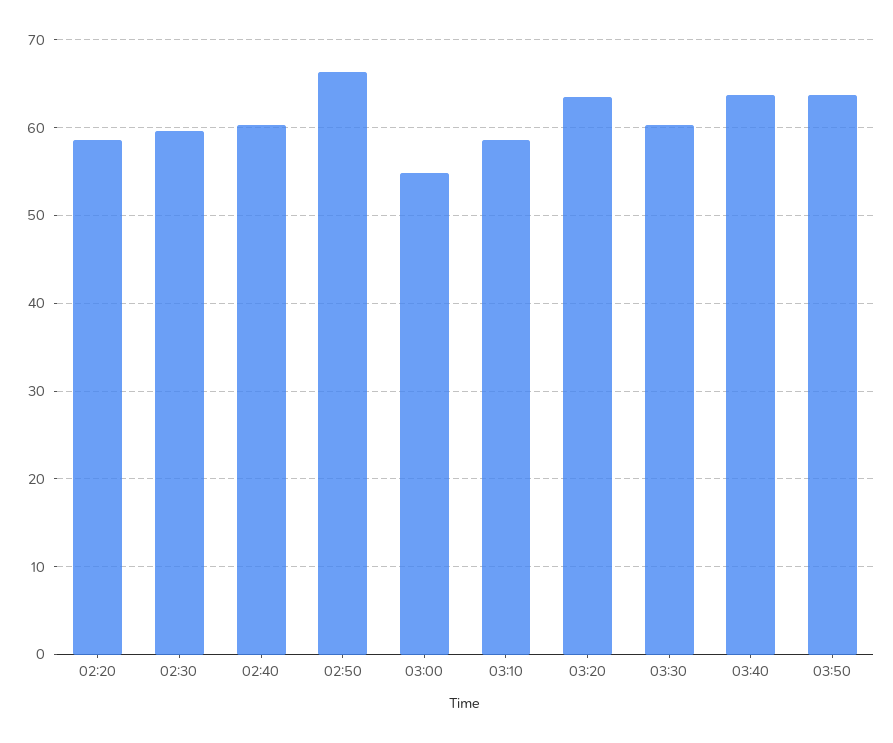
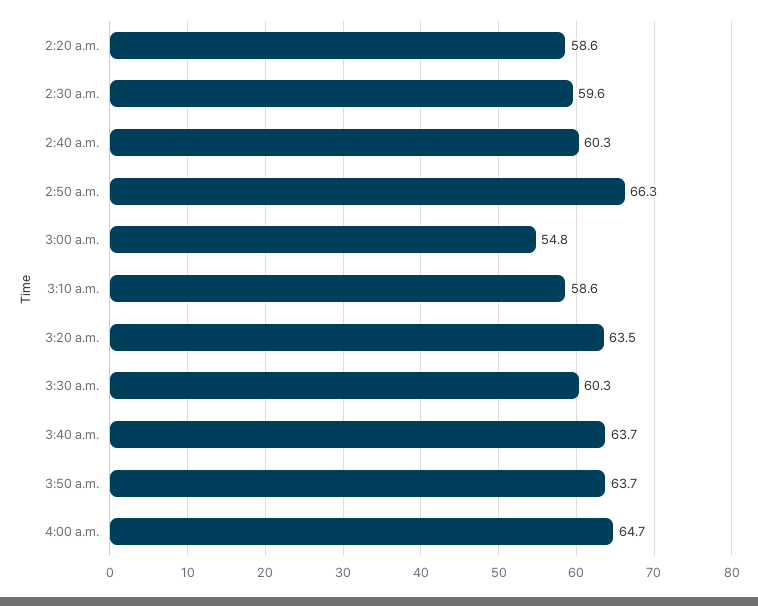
4:00 a.m.: none -> 64.7

